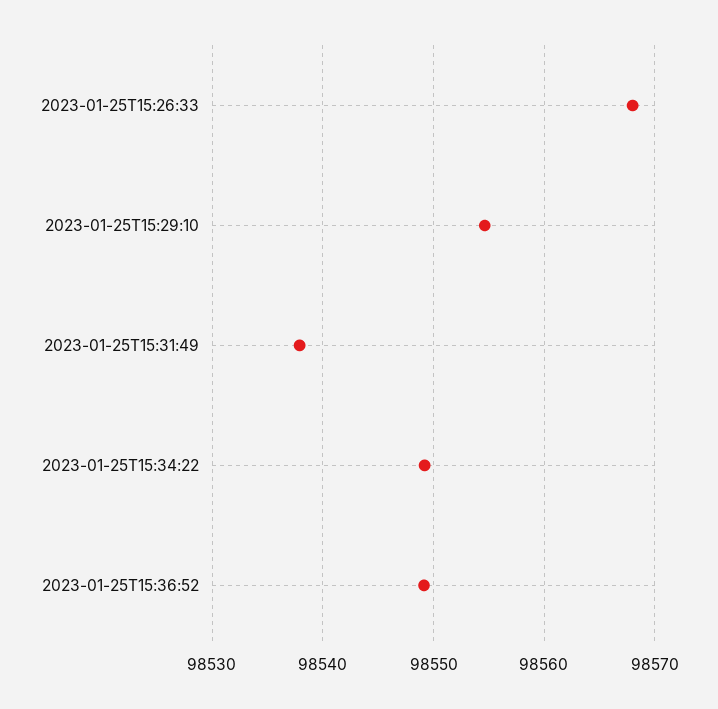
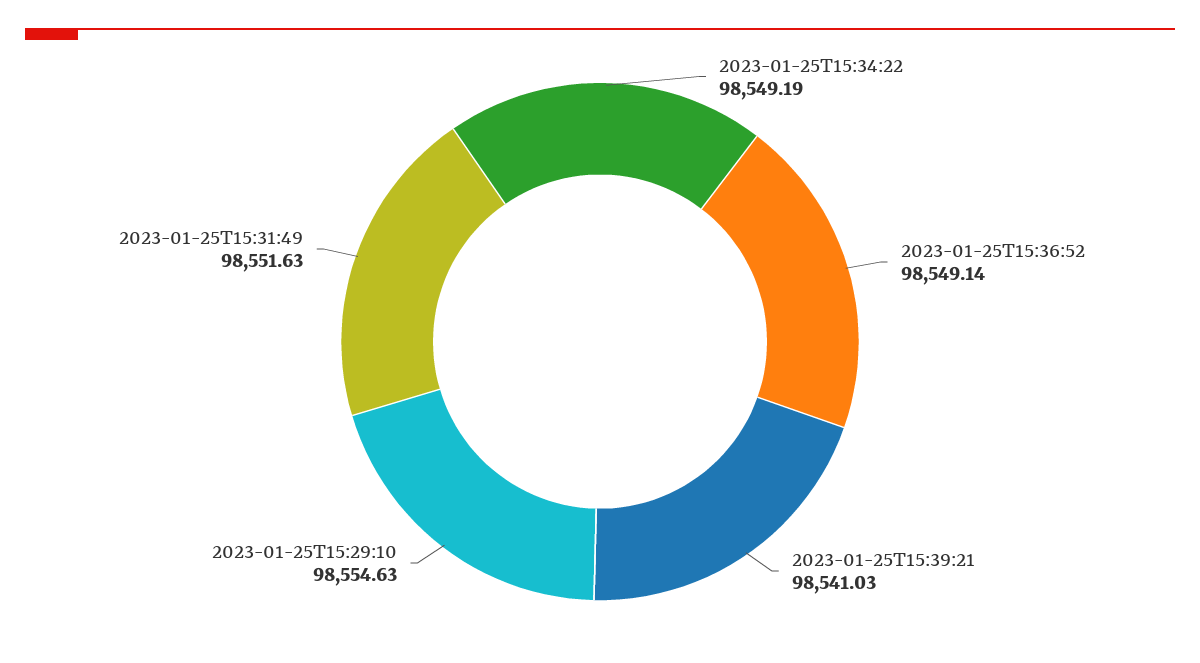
2023-01-25T15:26:33: 98568 -> none
2023-01-25T15:31:49: 98538 -> 98551.63
2023-01-25T15:39:21: none -> 98541.03

